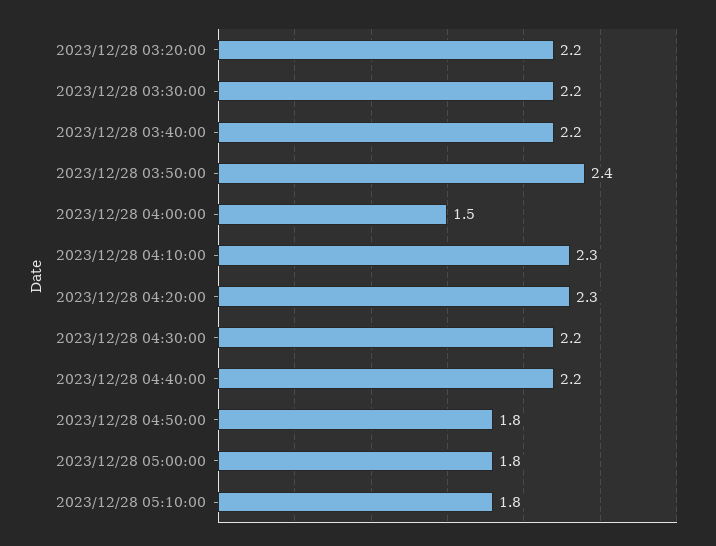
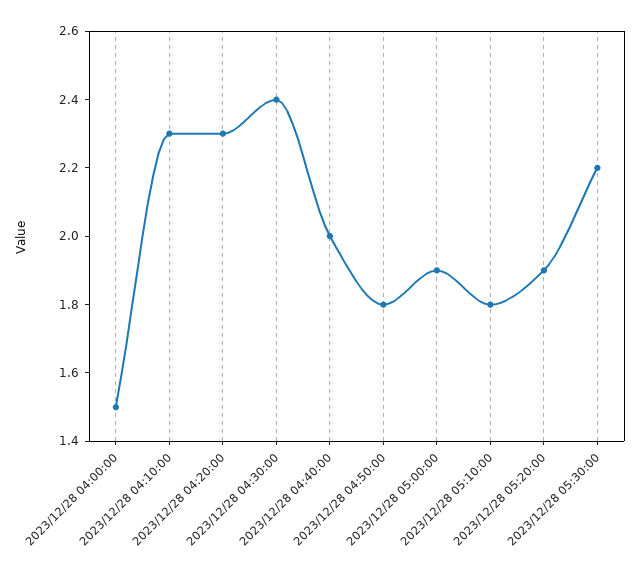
2023/12/28 03:20:00: 2.2 -> none
2023/12/28 03:30:00: 2.2 -> none
2023/12/28 03:40:00: 2.2 -> none
2023/12/28 03:50:00: 2.4 -> none
2023/12/28 04:30:00: 2.2 -> 2.4
2023/12/28 04:40:00: 2.2 -> 2
2023/12/28 05:00:00: 1.8 -> 1.9
2023/12/28 05:20:00: none -> 1.9
2023/12/28 05:30:00: none -> 2.2

